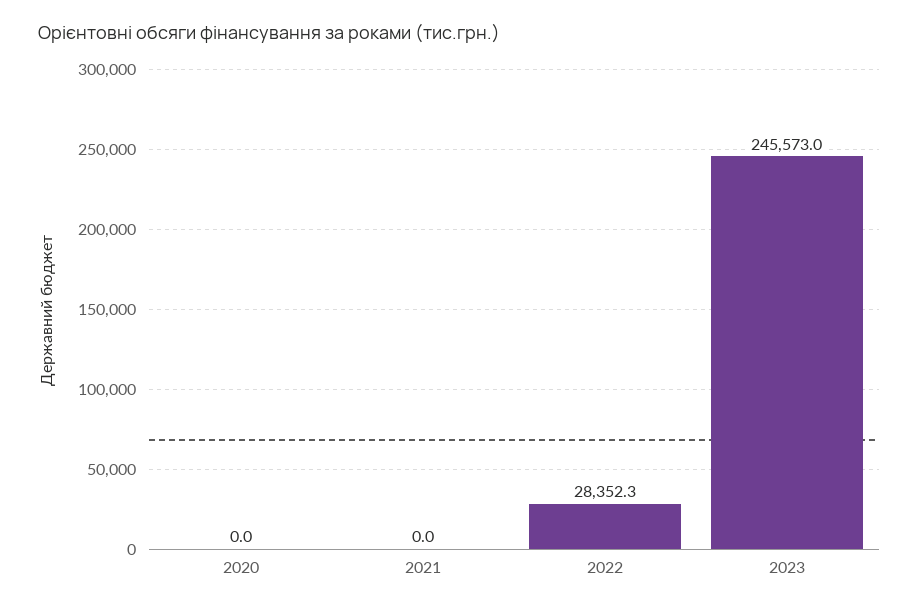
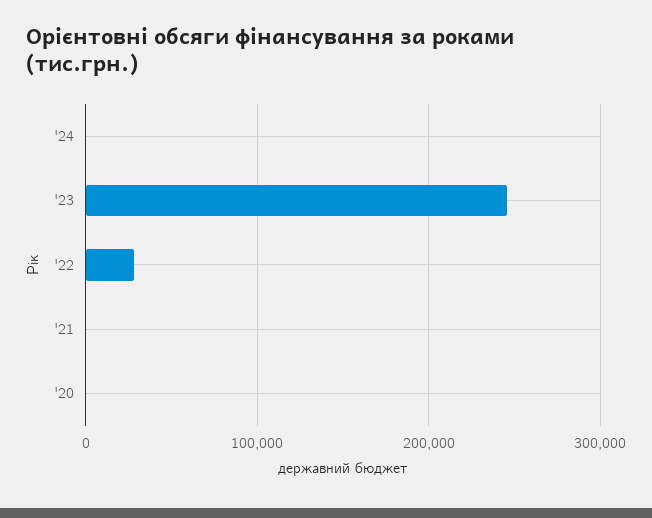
'24: none -> 0

